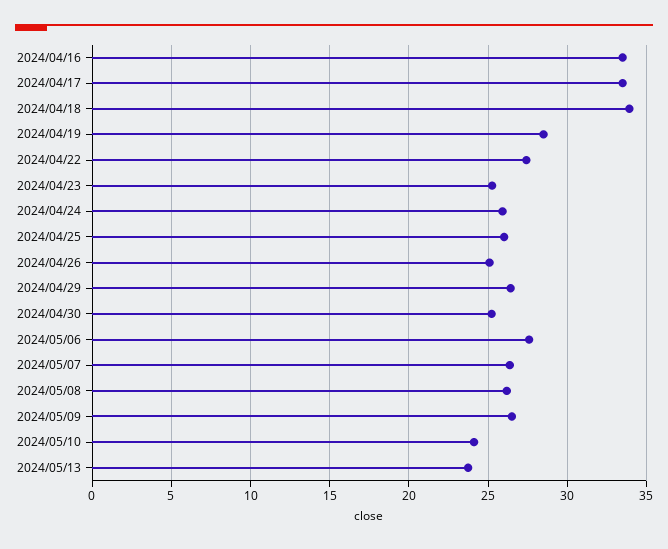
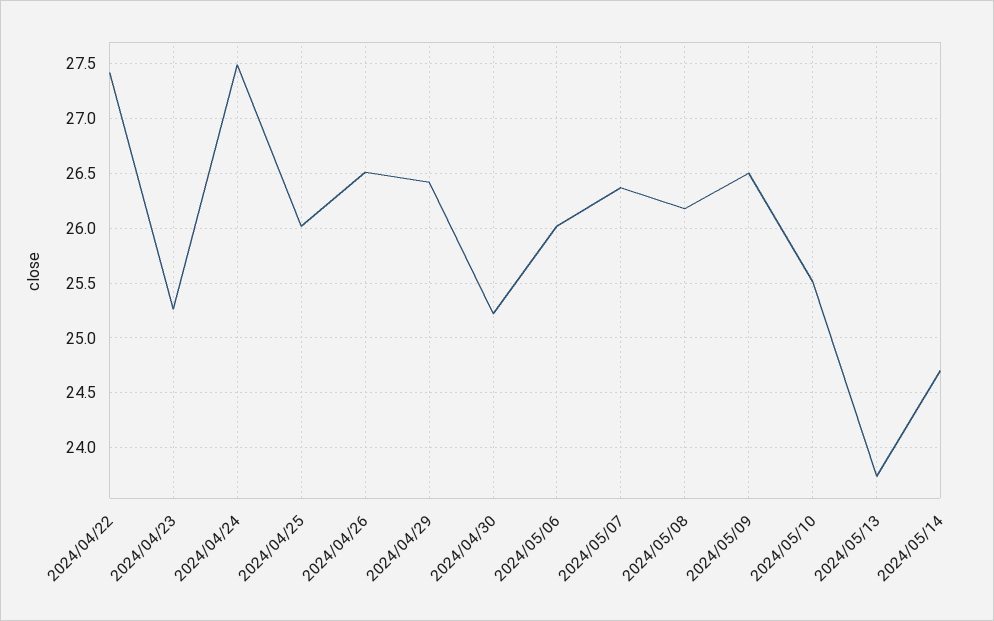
2024/04/16: 33.5 -> none
2024/04/17: 33.5 -> none
2024/04/18: 34 -> none
2024/04/19: 28.5 -> none
2024/04/24: 26 -> 27.5
2024/04/26: 25 -> 26.5
2024/05/06: 27.5 -> 26
2024/05/10: 24 -> 25.5
2024/05/14: none -> 24.7

